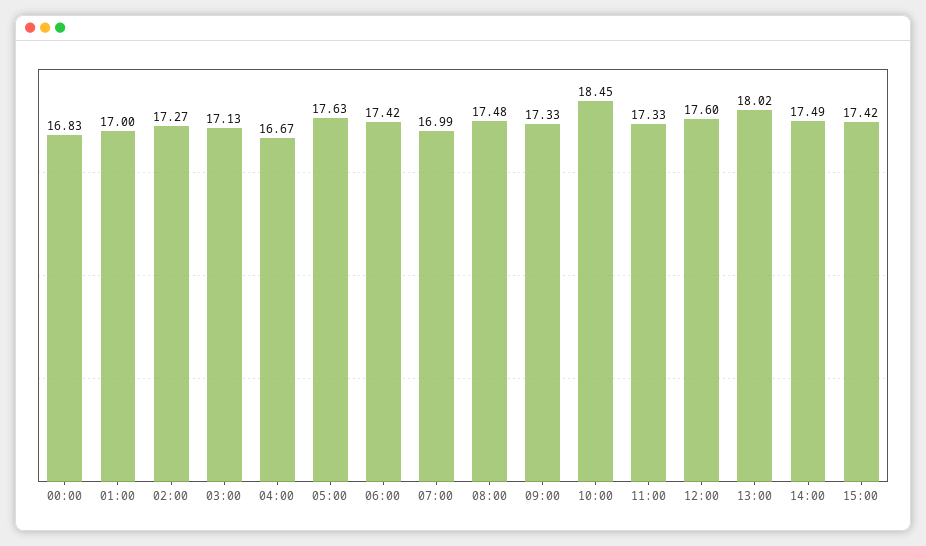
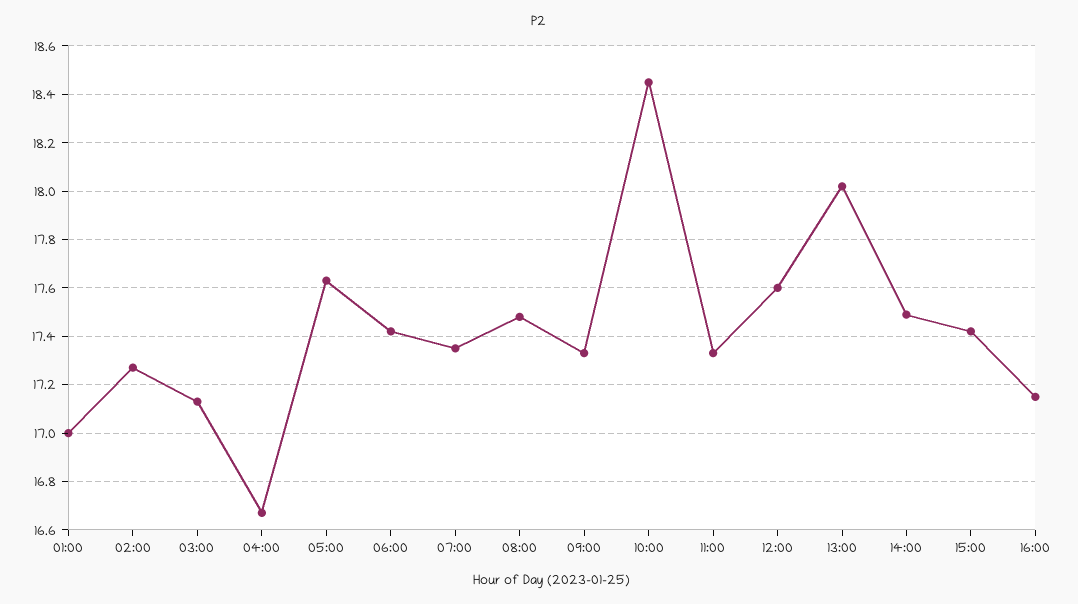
00:00: 16.83 -> none
07:00: 16.99 -> 17.35
16:00: none -> 17.15

